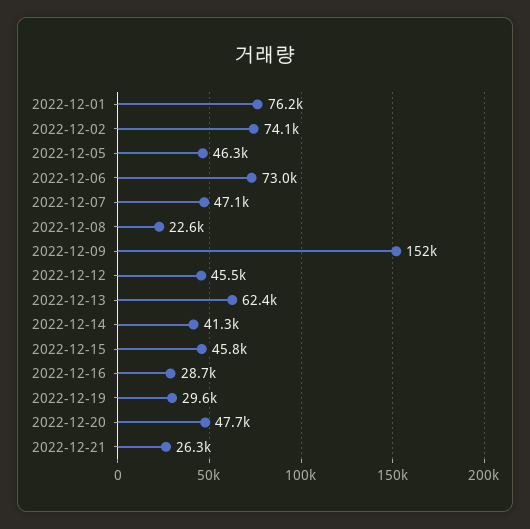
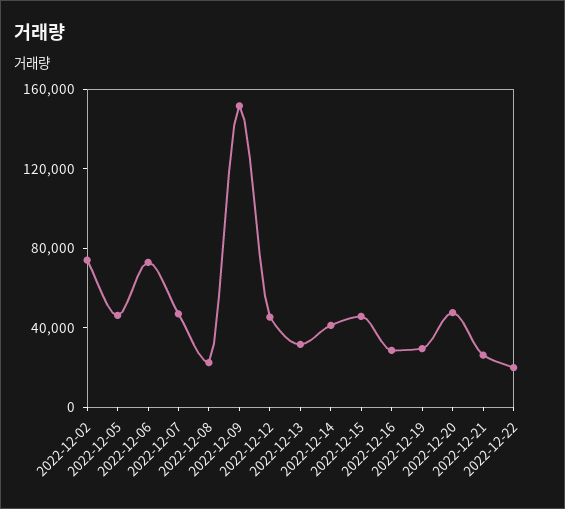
2022-12-01: 76200 -> none
2022-12-13: 62400 -> 30000
2022-12-22: none -> 20000

